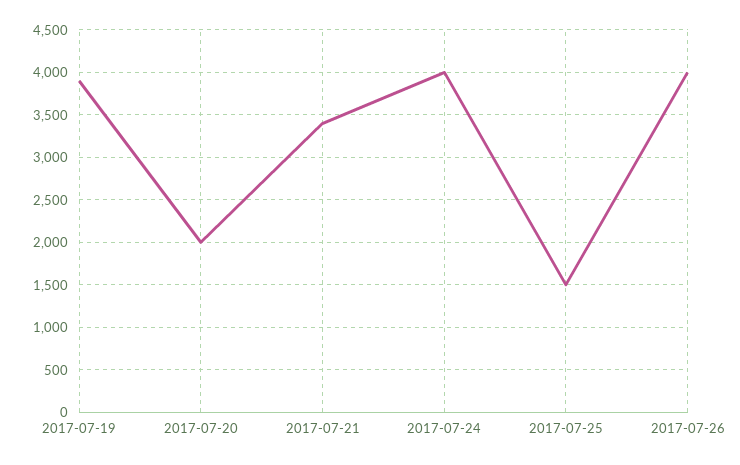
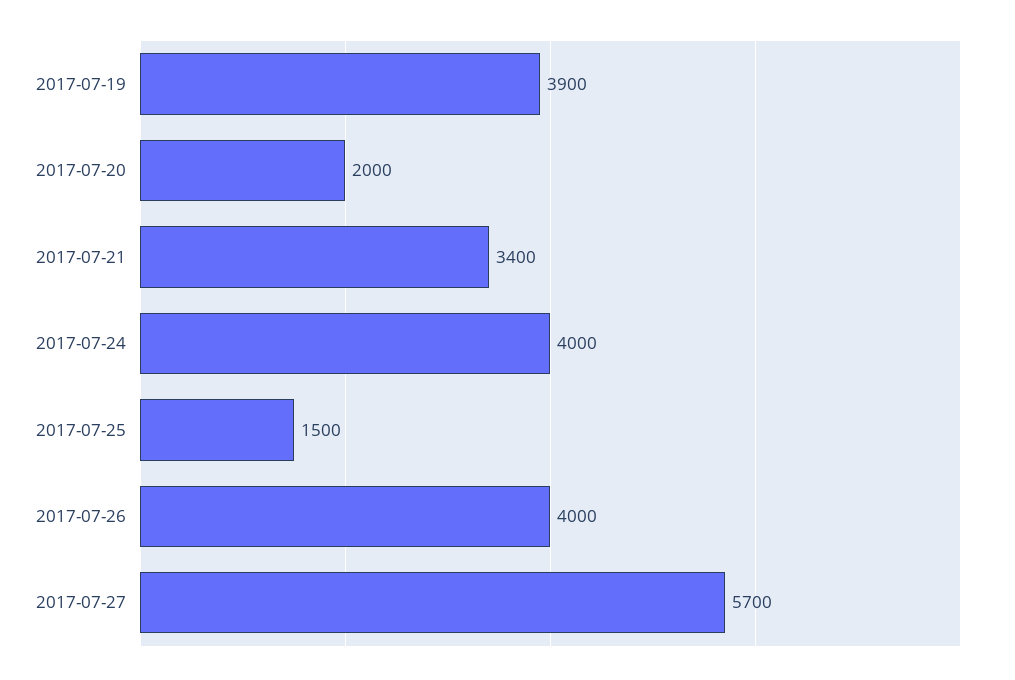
2017-07-27: none -> 5700

